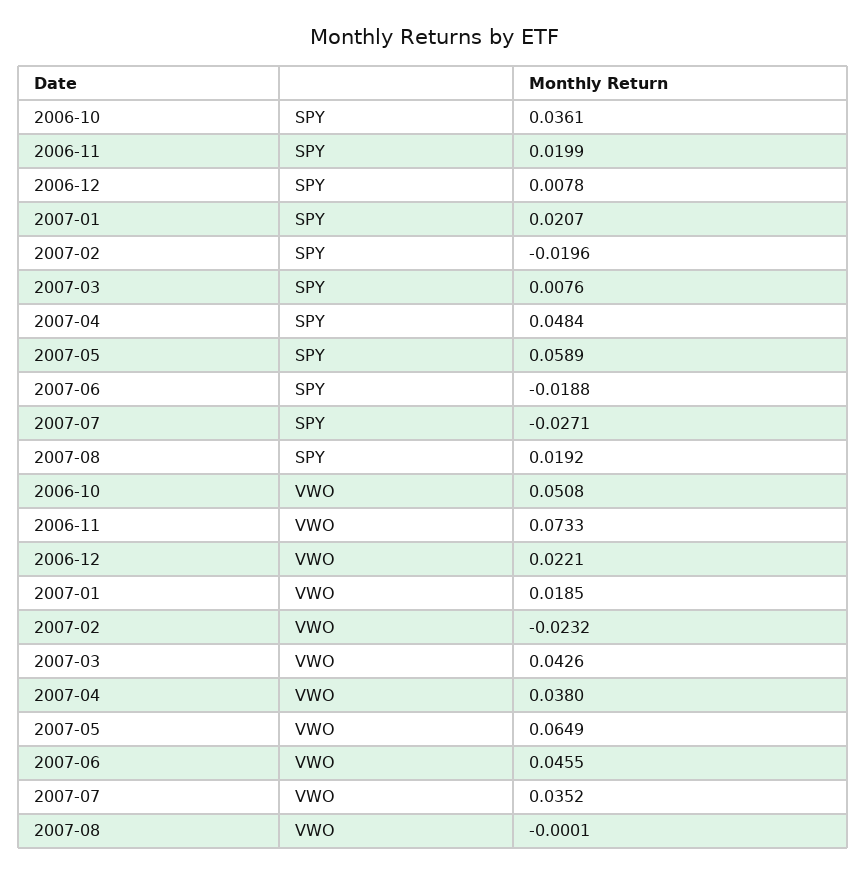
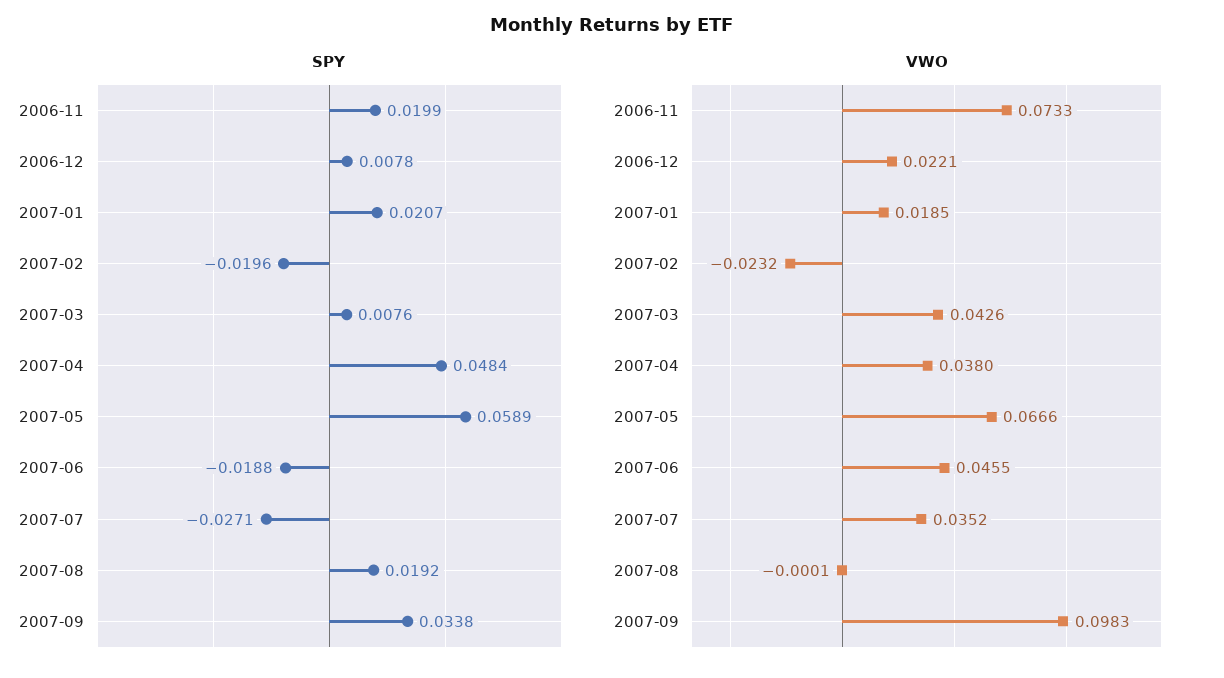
SPY, 2006-10: 0.0361 -> none
VWO, 2006-10: 0.0508 -> none
VWO, 2007-05: 0.0649 -> 0.0666
SPY, 2007-09: none -> 0.0338
VWO, 2007-09: none -> 0.0983

